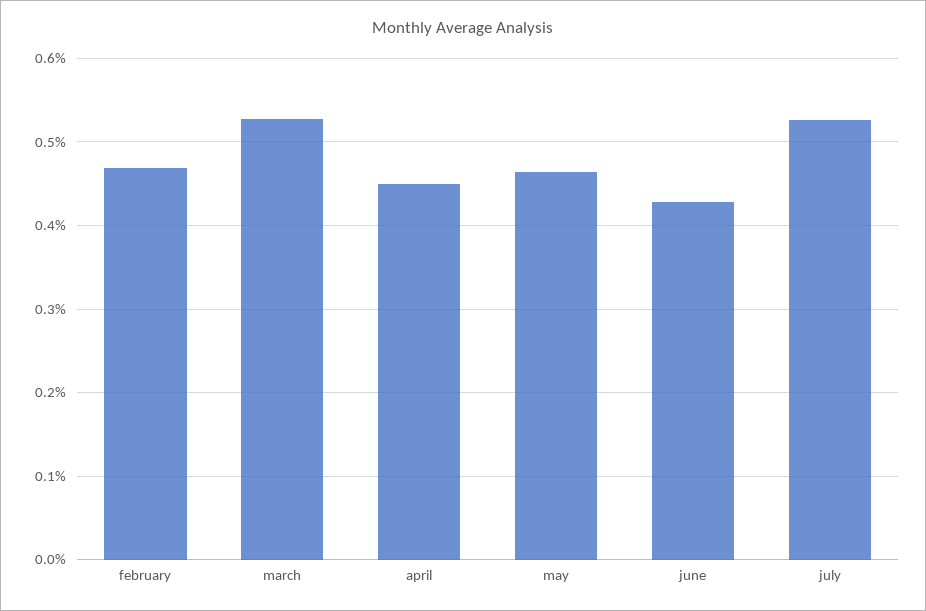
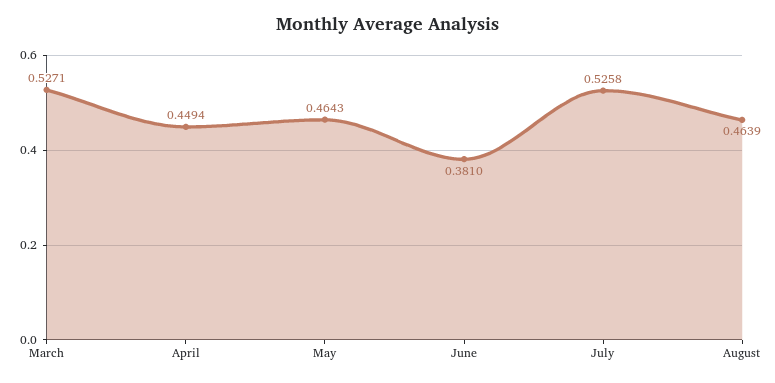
february: 0.47 -> none
june: 0.43 -> 0.381
August: none -> 0.4639

